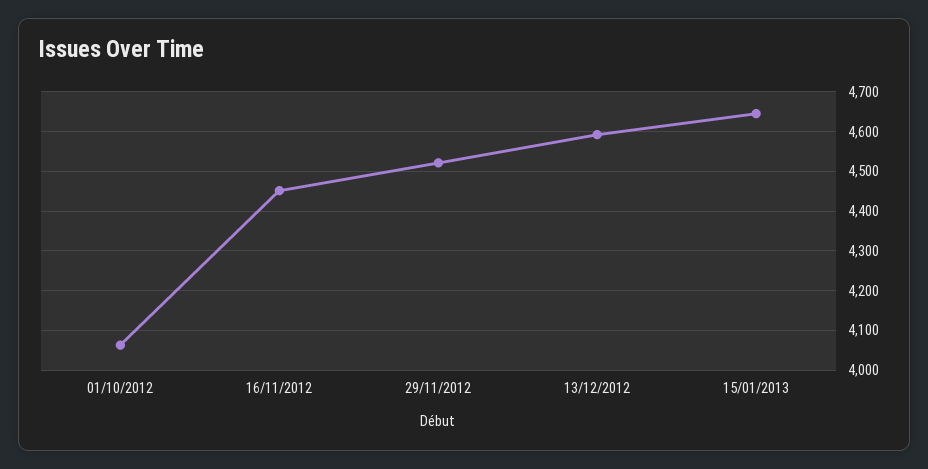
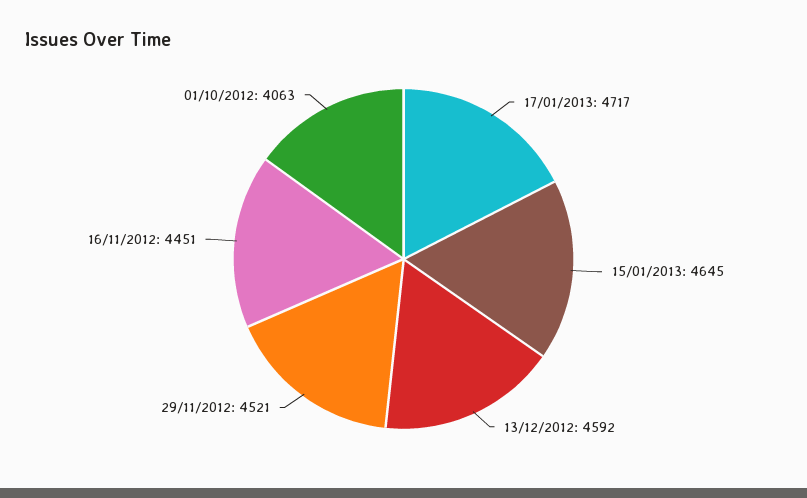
17/01/2013: none -> 4717

